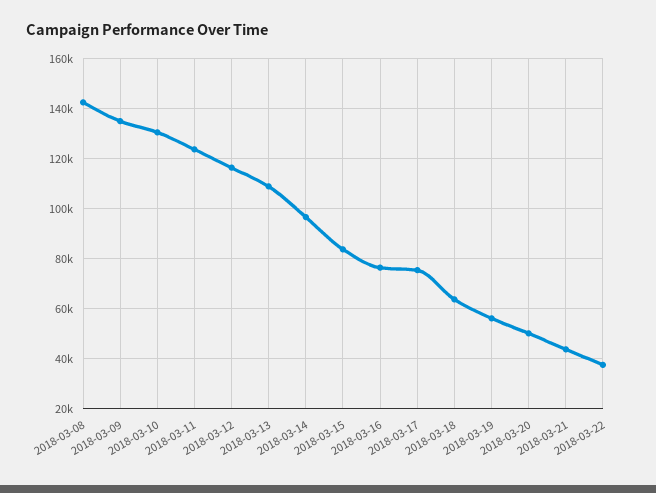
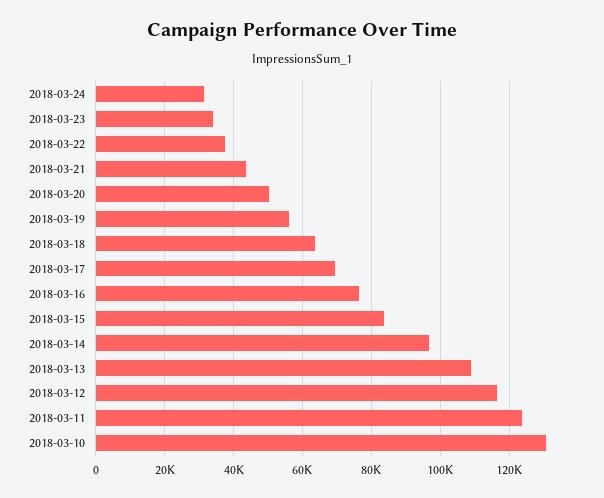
2018-03-08: 142500 -> none
2018-03-09: 135000 -> none
2018-03-17: 75000 -> 70000
2018-03-24: none -> 32000
2018-03-23: none -> 34000

